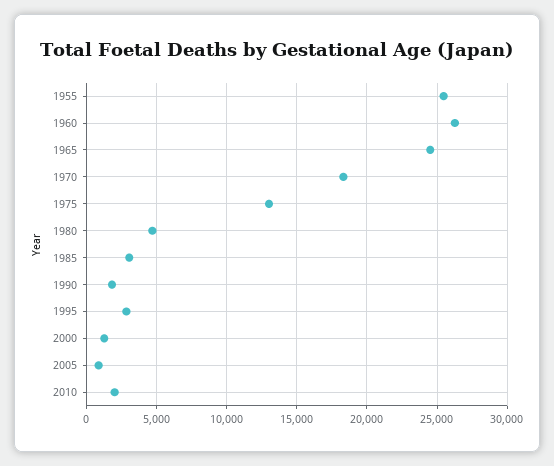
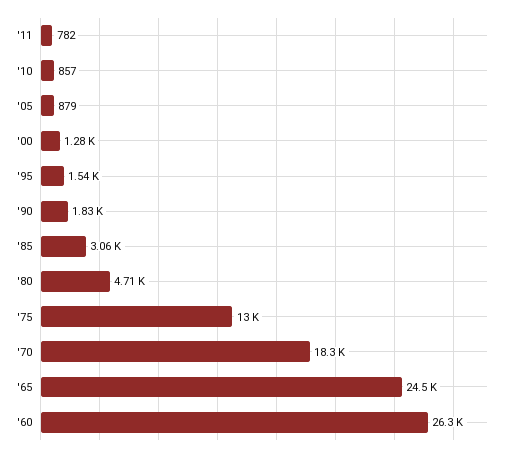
1955: 25500 -> none
1995: 3000 -> 1540
2010: 2000 -> 857
'11: none -> 782

